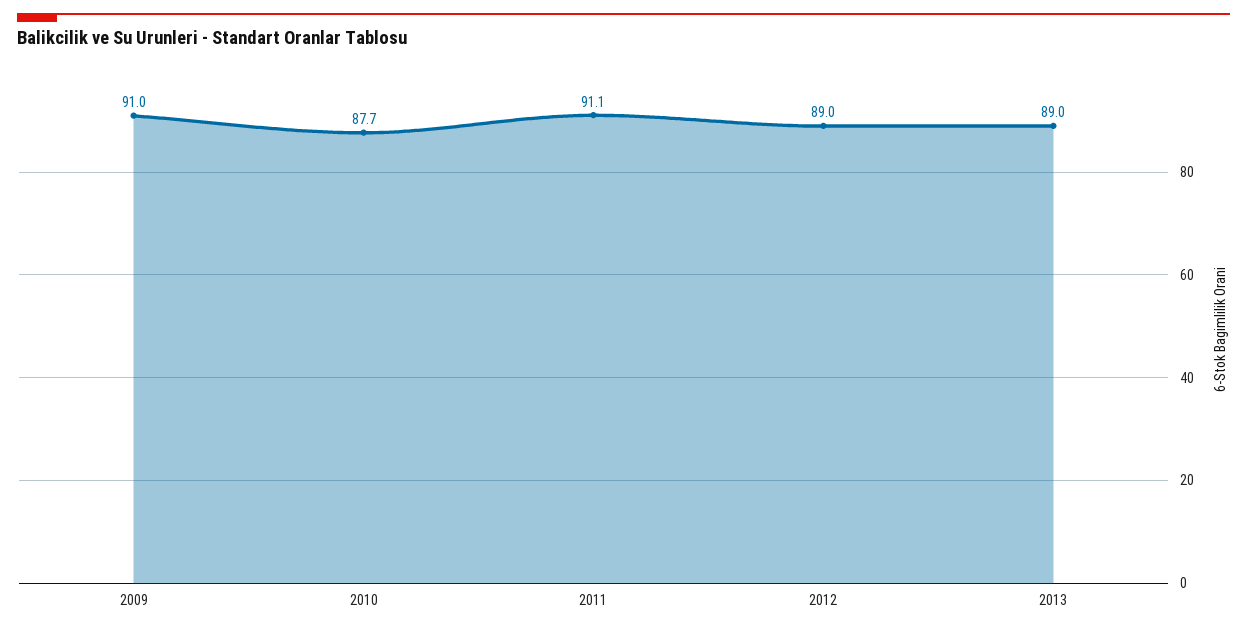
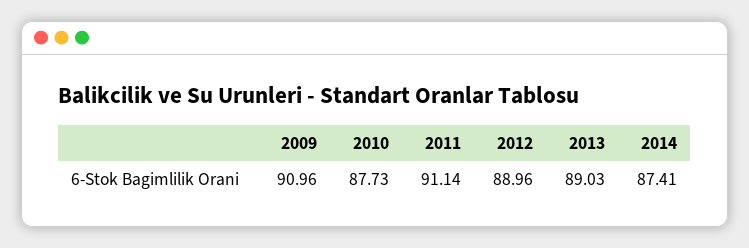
2014: none -> 87.41

